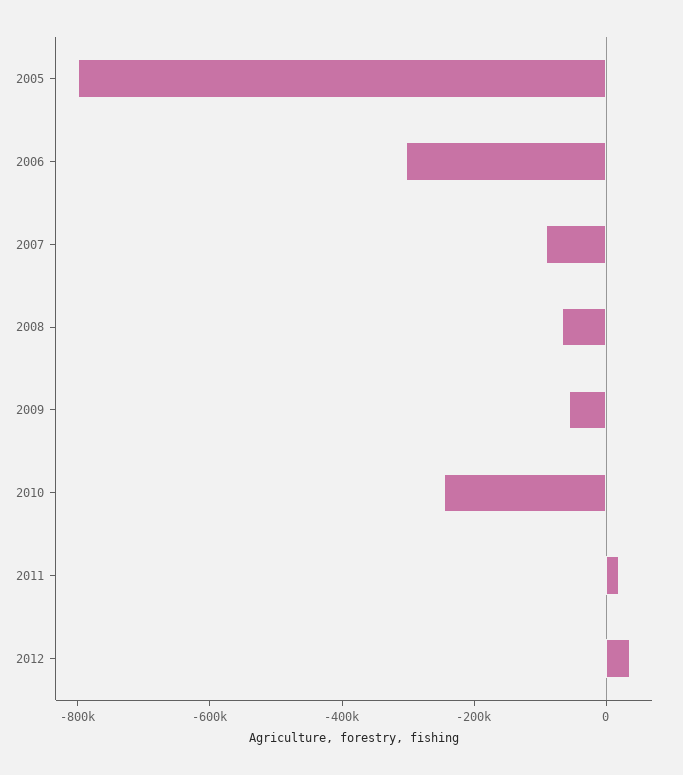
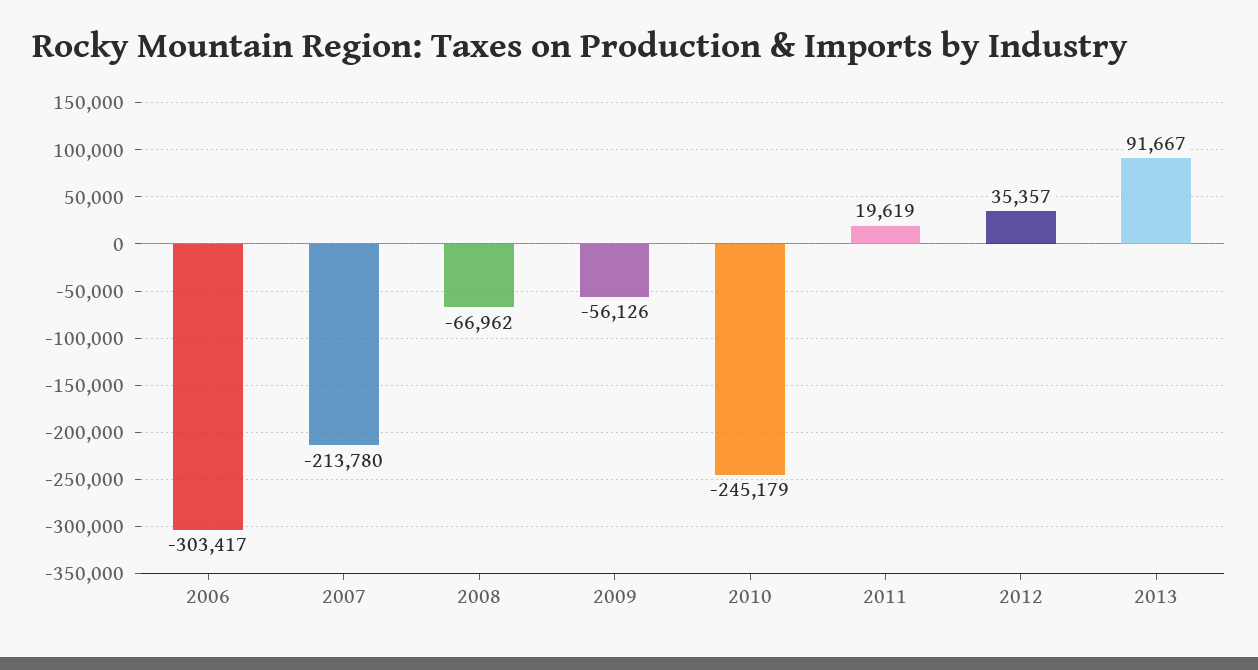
2005: -800000 -> none
2007: -100000 -> -213780
2013: none -> 91667

